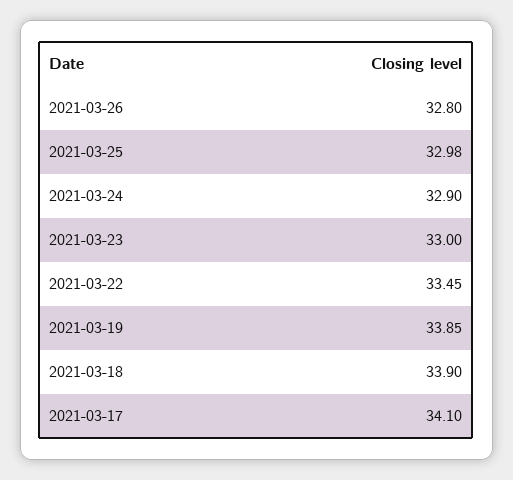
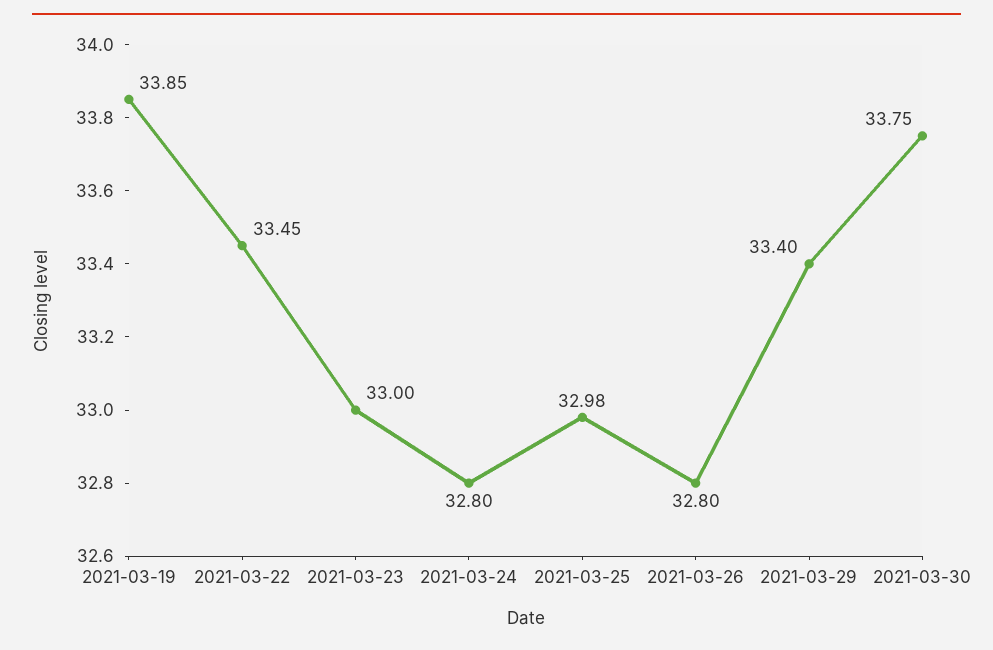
2021-03-24: 32.9 -> 32.8
2021-03-18: 33.9 -> none
2021-03-17: 34.1 -> none
2021-03-29: none -> 33.4
2021-03-30: none -> 33.75

